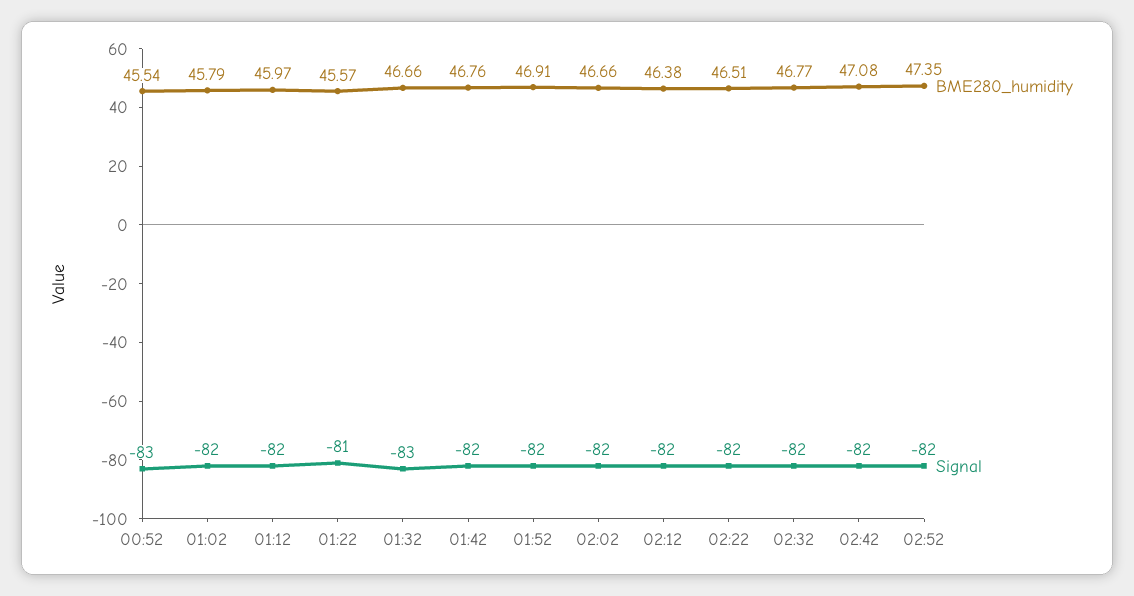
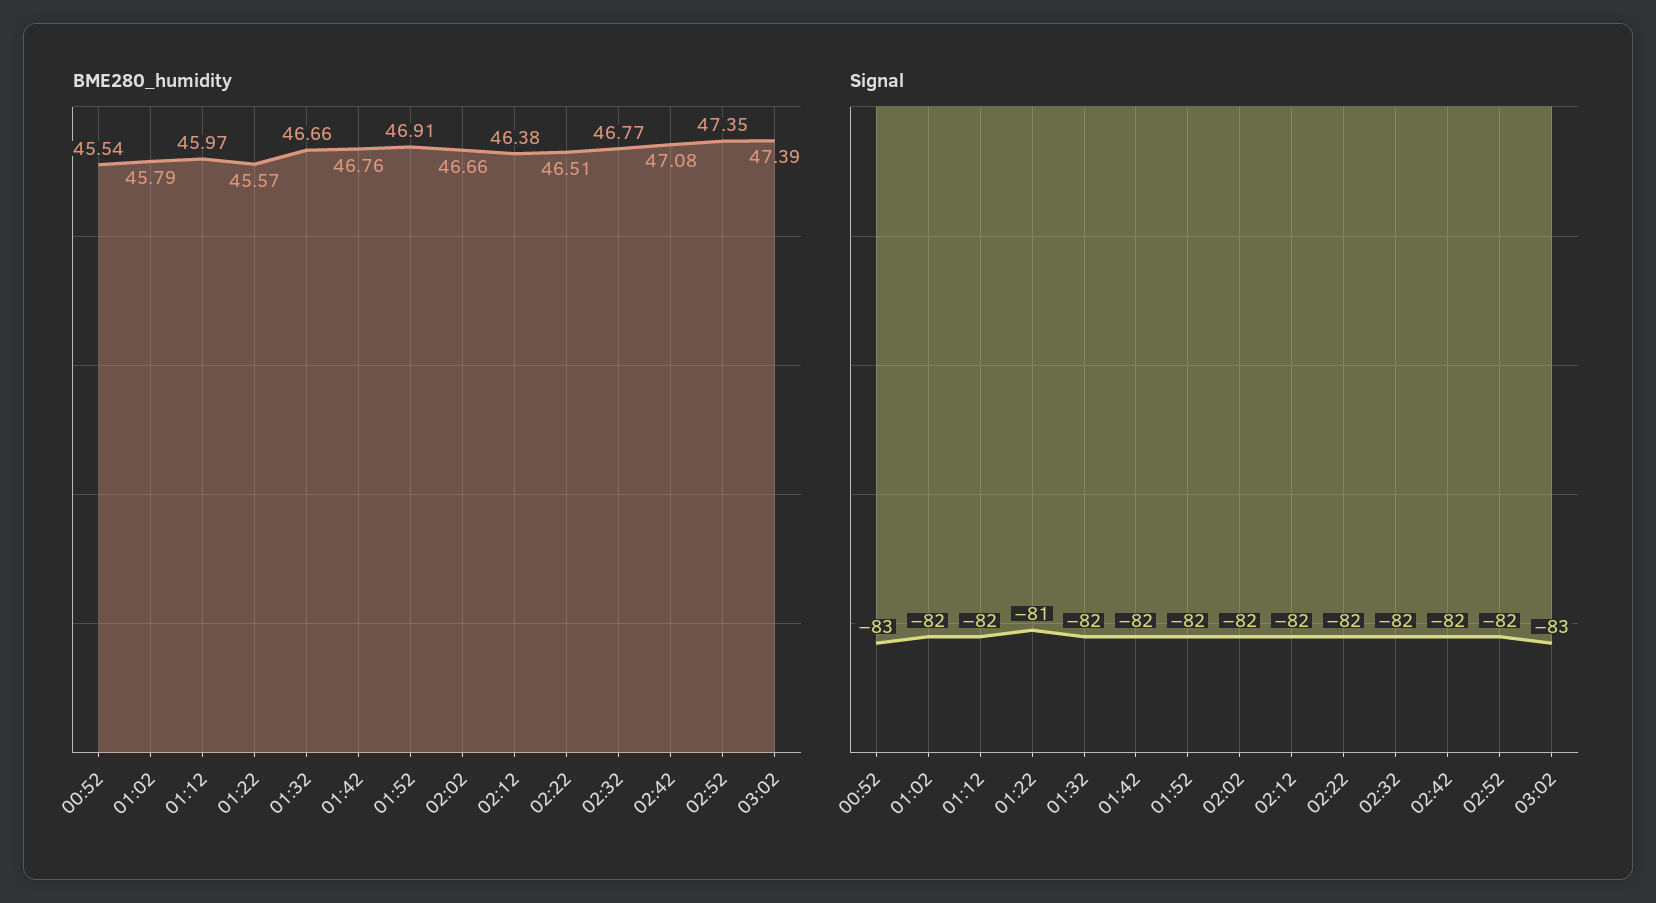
Signal, 01:32: -83 -> -82
BME280_humidity, 03:02: none -> 47.39
Signal, 03:02: none -> -83

